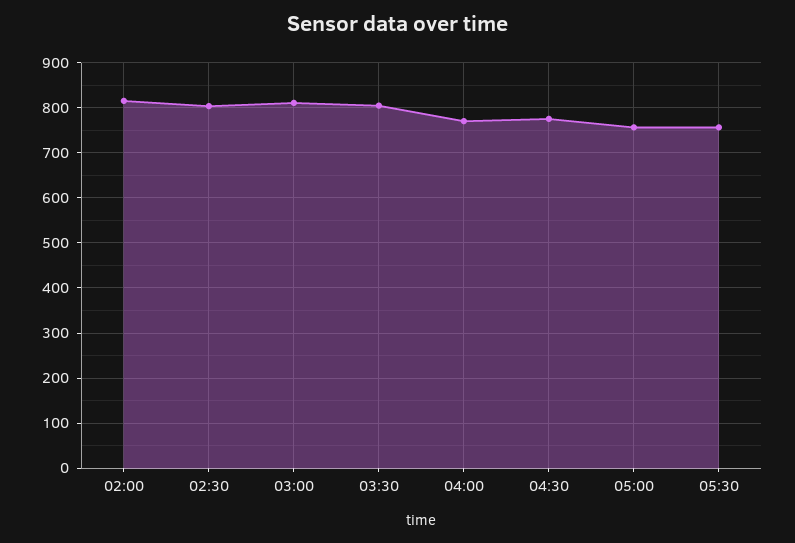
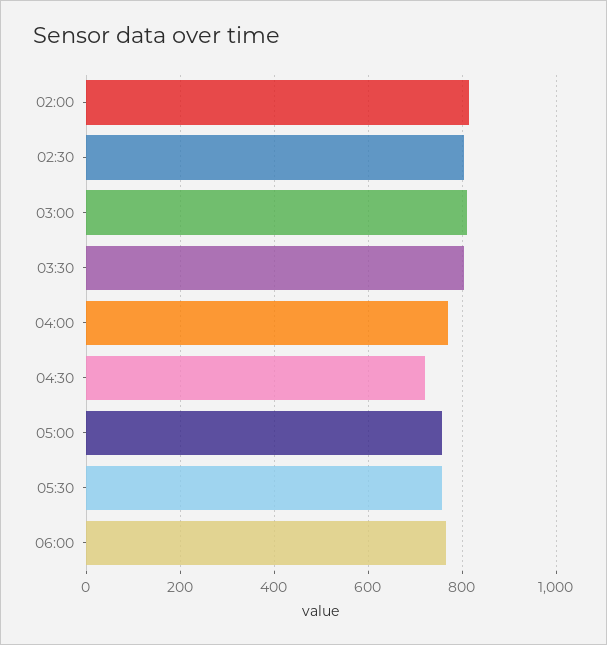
04:30: 780 -> 720
06:00: none -> 760

